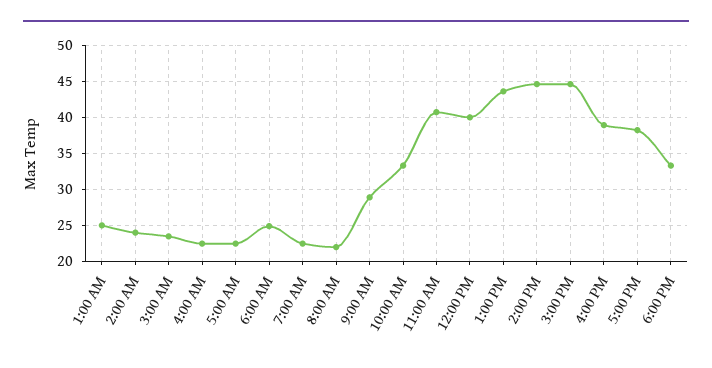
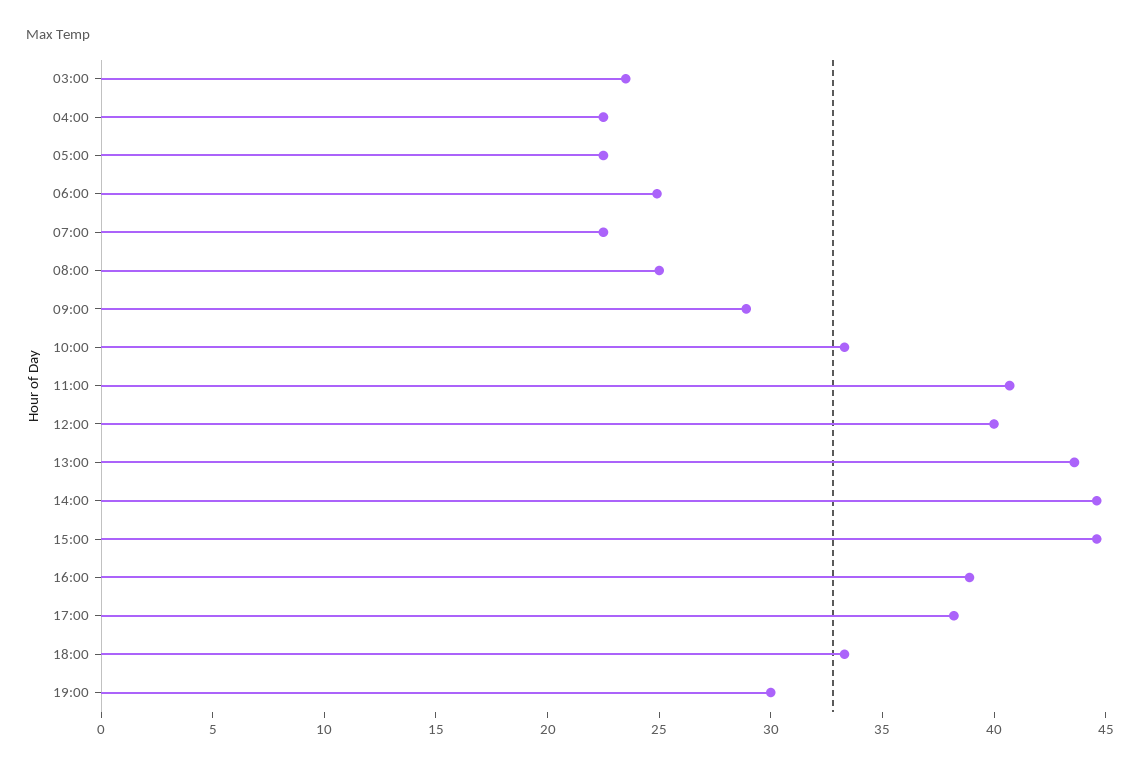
1:00 AM: 25 -> none
2:00 AM: 24 -> none
8:00 AM: 22 -> 25
19:00: none -> 30

